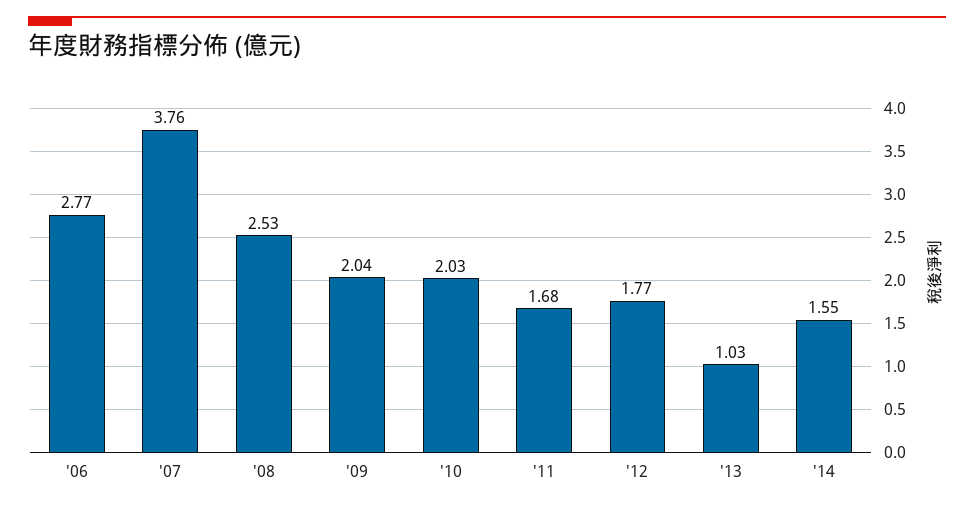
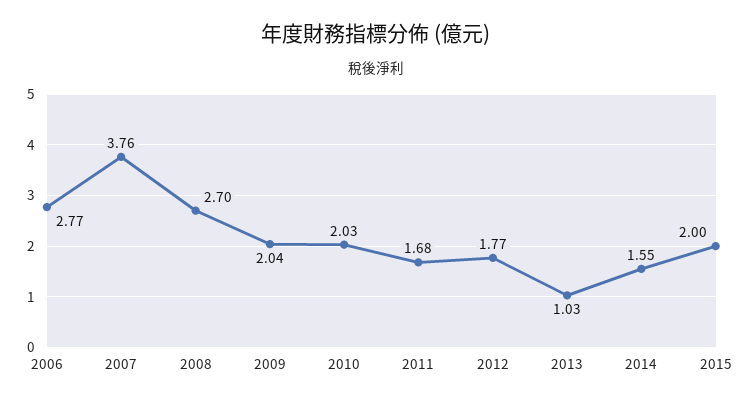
'08: 2.53 -> 2.7
2015: none -> 2

